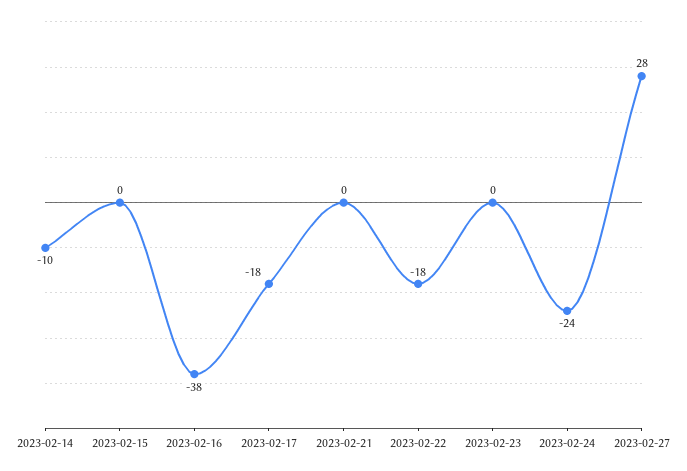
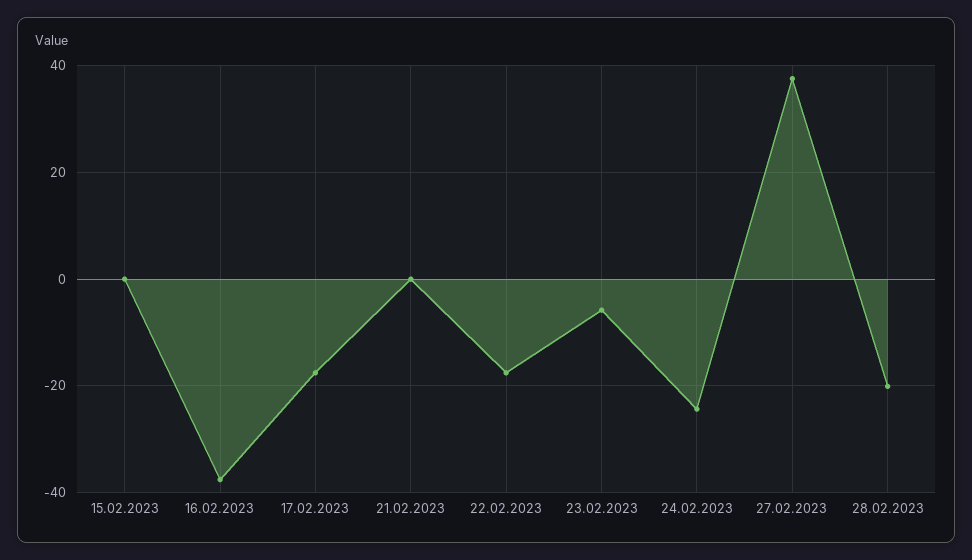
2023-02-14: -10 -> none
2023-02-23: 0 -> -6
2023-02-27: 28 -> 38
28.02.2023: none -> -20

